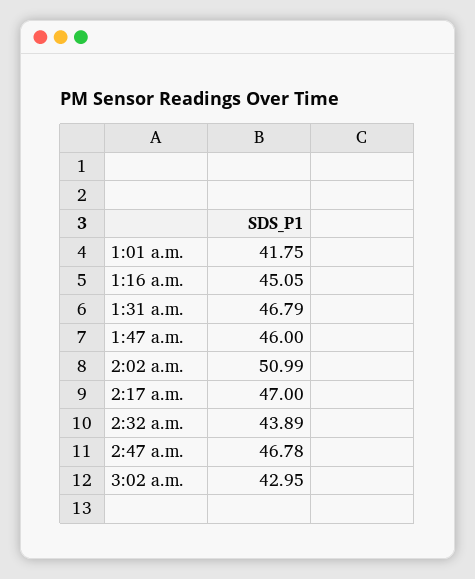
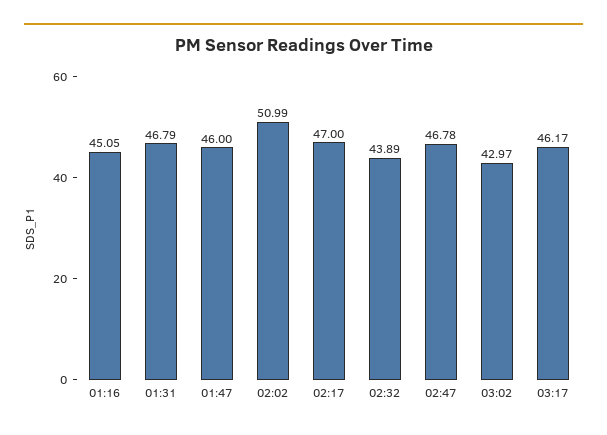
1:01 a.m.: 41.75 -> none
3:02 a.m.: 42.95 -> 42.97
03:17: none -> 46.17

